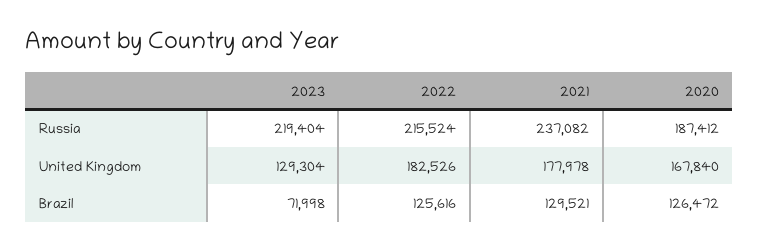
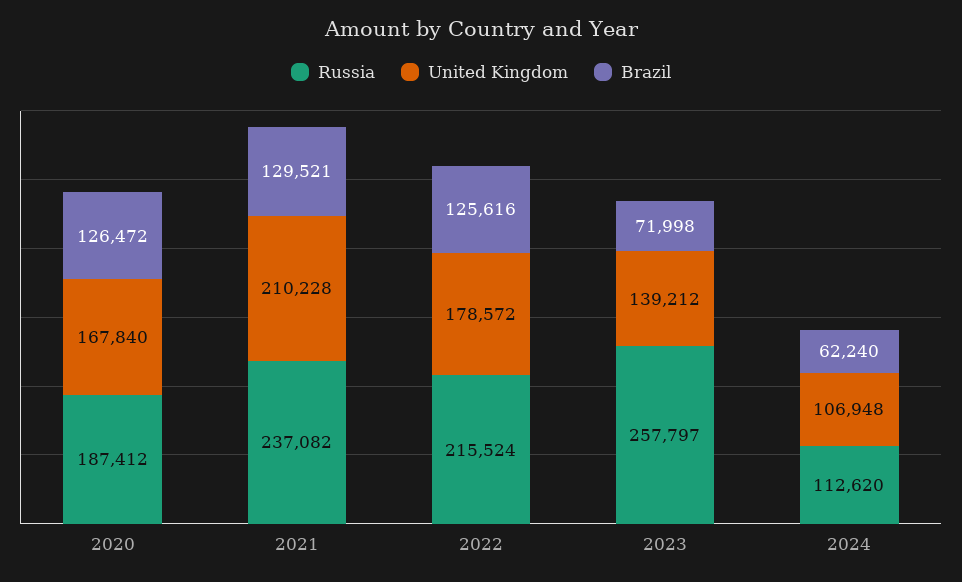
Russia, 2023: 219404 -> 257797
United Kingdom, 2023: 129304 -> 139212
United Kingdom, 2022: 182526 -> 178572
United Kingdom, 2021: 177978 -> 210228
Russia, 2024: none -> 112620
United Kingdom, 2024: none -> 106948
Brazil, 2024: none -> 62240

